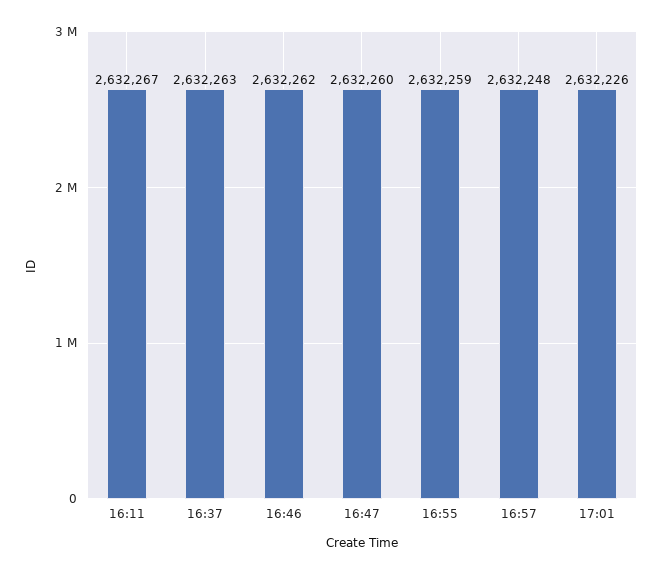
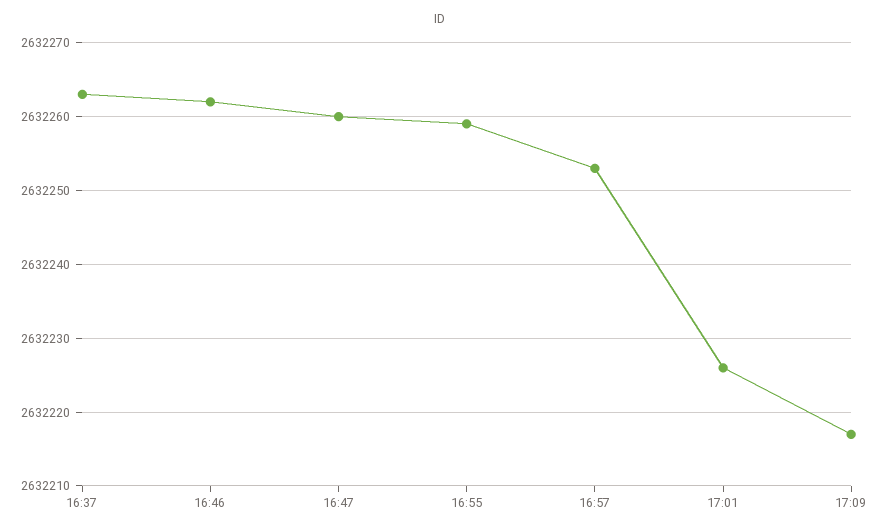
16:11: 2632267 -> none
16:57: 2632248 -> 2632253
17:09: none -> 2632217

